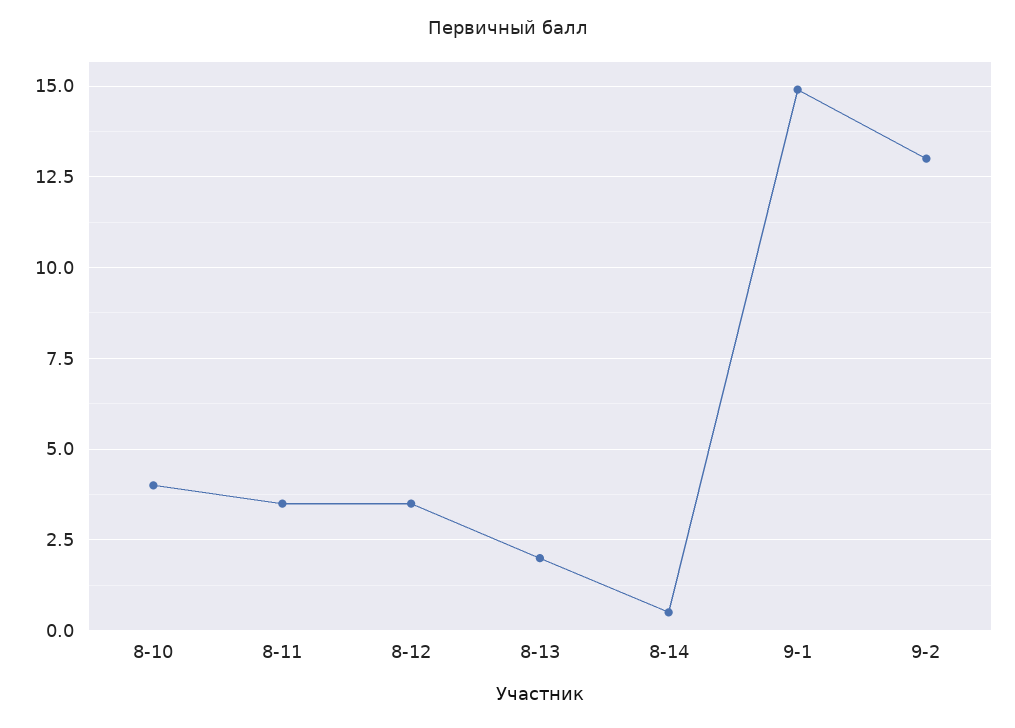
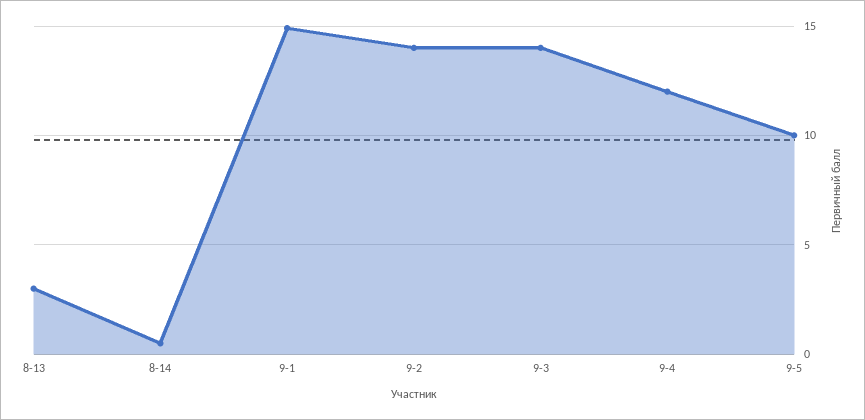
8-10: 4 -> none
8-11: 3.5 -> none
8-12: 3.5 -> none
8-13: 2 -> 3
9-2: 13 -> 14
9-3: none -> 14
9-4: none -> 12
9-5: none -> 10

